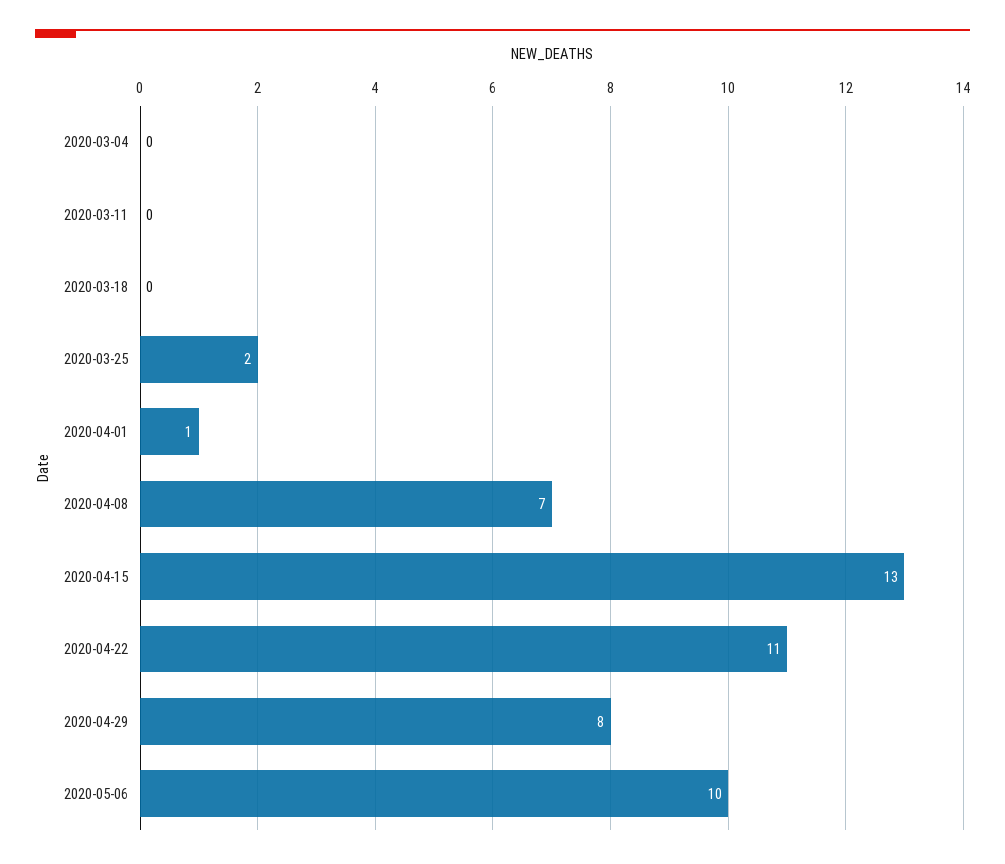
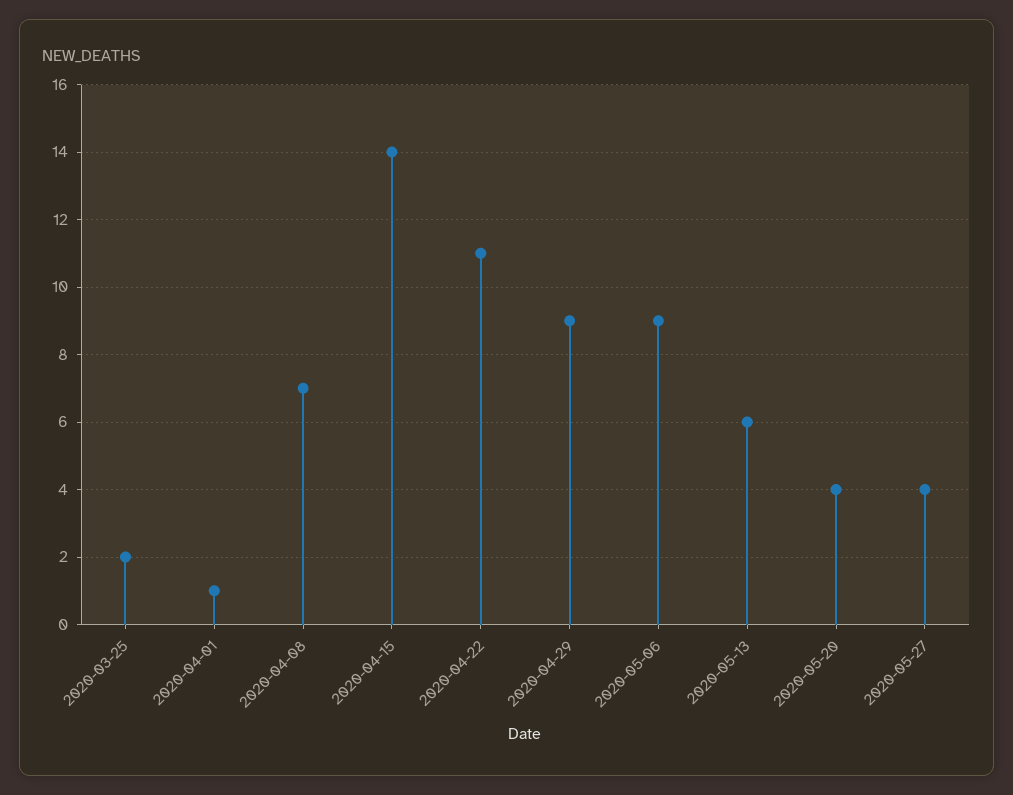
2020-03-04: 0 -> none
2020-03-11: 0 -> none
2020-03-18: 0 -> none
2020-04-15: 13 -> 14
2020-04-29: 8 -> 9
2020-05-06: 10 -> 9
2020-05-13: none -> 6
2020-05-20: none -> 4
2020-05-27: none -> 4

